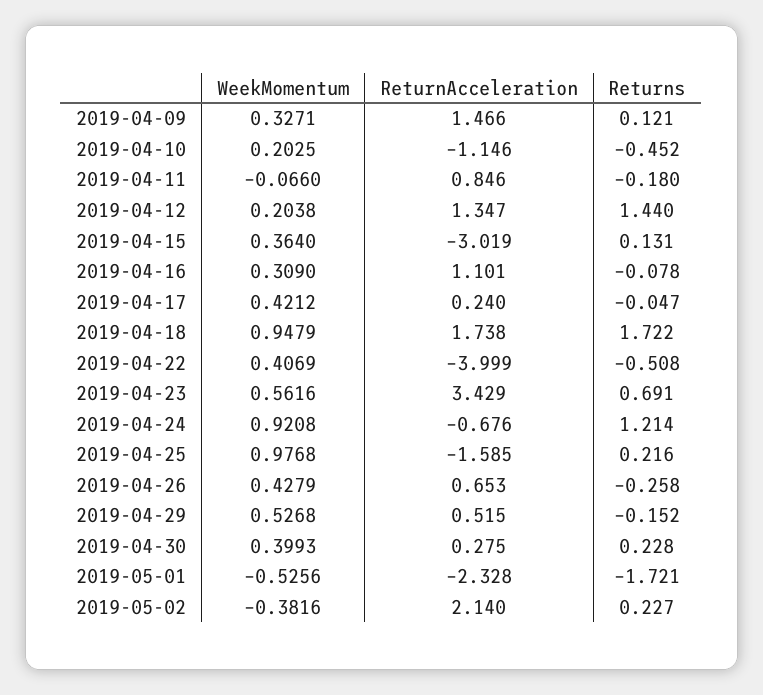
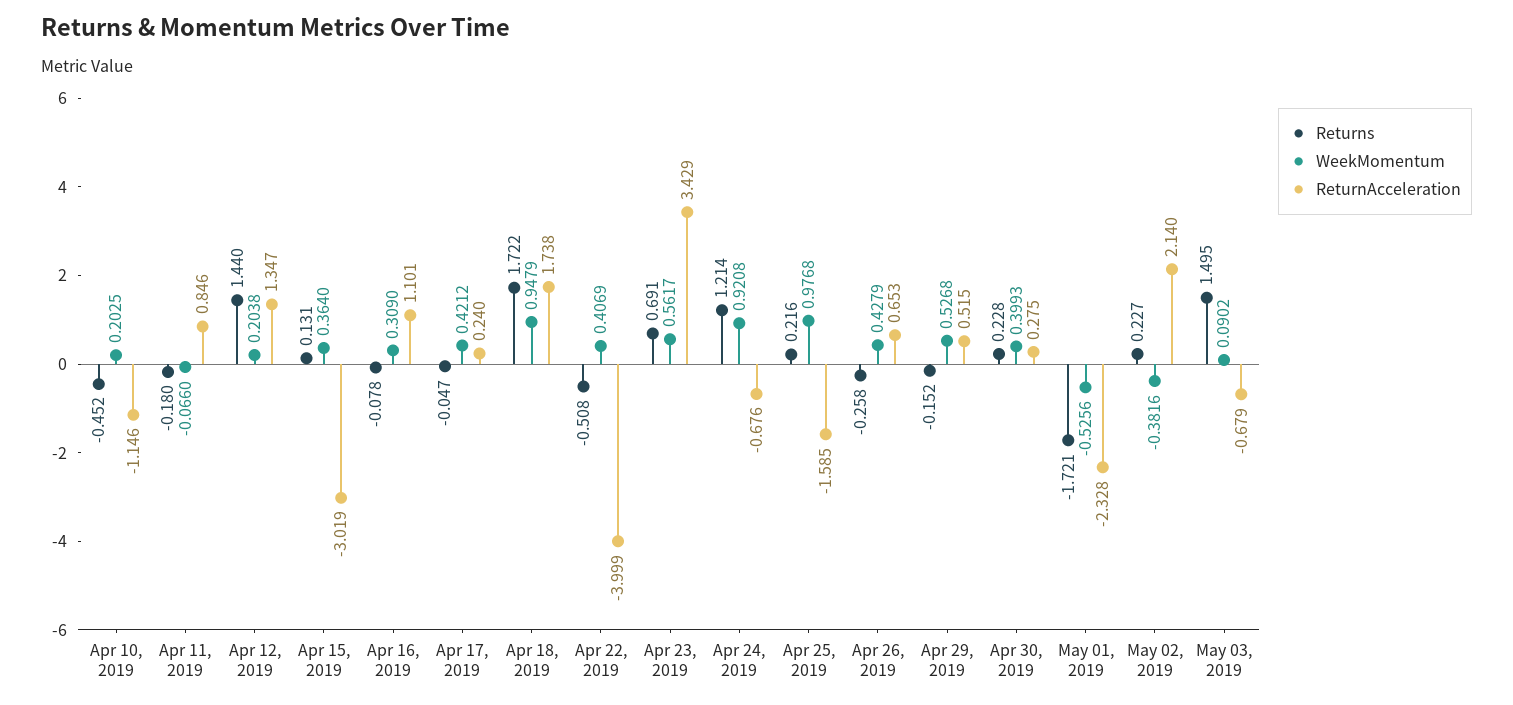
WeekMomentum, 2019-04-09: 0.3271 -> none
ReturnAcceleration, 2019-04-09: 1.466 -> none
Returns, 2019-04-09: 0.121 -> none
WeekMomentum, 2019-04-23: 0.5616 -> 0.5617
Returns, May 03, 2019: none -> 1.495
WeekMomentum, May 03, 2019: none -> 0.0902
ReturnAcceleration, May 03, 2019: none -> -0.679

